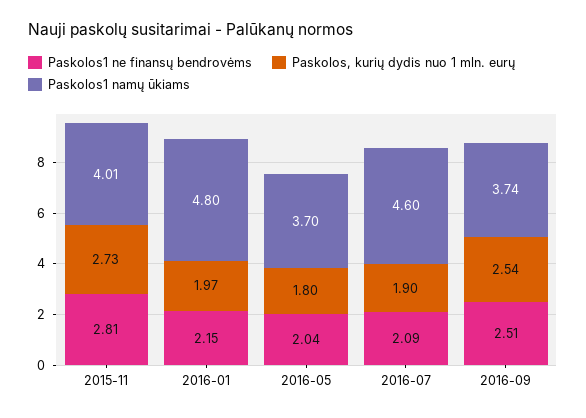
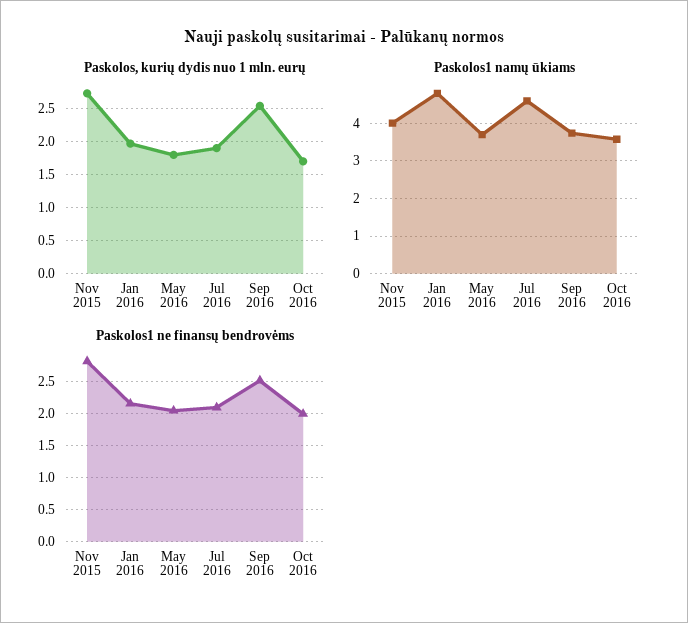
Paskolos, kurių dydis nuo 1 mln. eurų, Oct 2016: none -> 1.7
Paskolos1 namų ūkiams, Oct 2016: none -> 3.6
Paskolos1 ne finansų bendrovėms, Oct 2016: none -> 2

